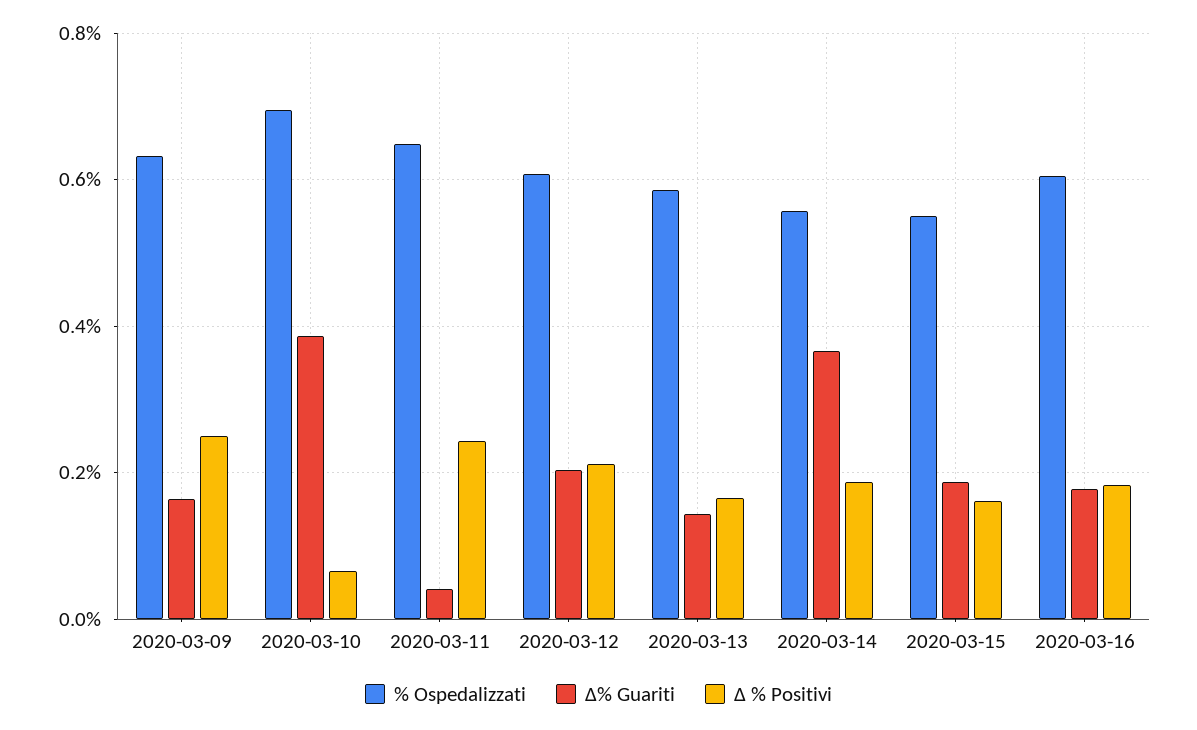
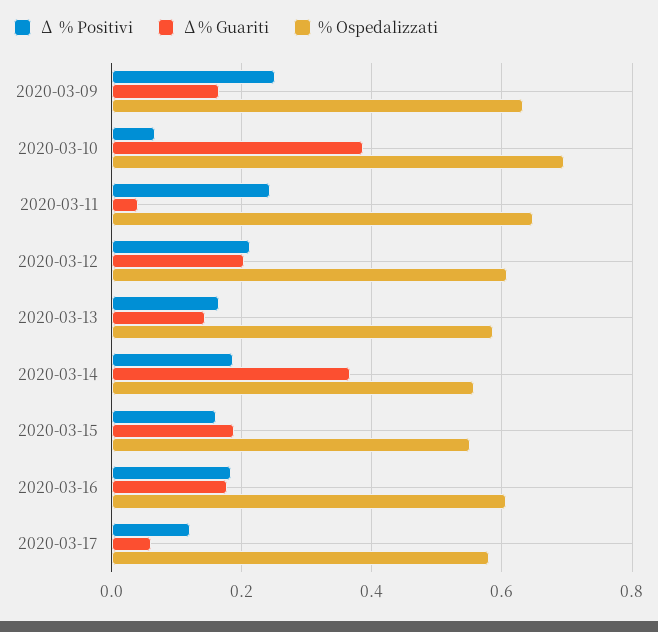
∆ % Positivi, 2020-03-17: none -> 0.12
∆% Guariti, 2020-03-17: none -> 0.06
% Ospedalizzati, 2020-03-17: none -> 0.58

